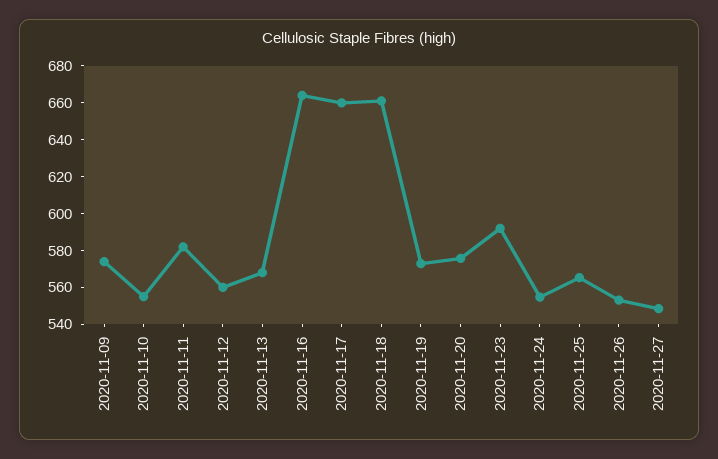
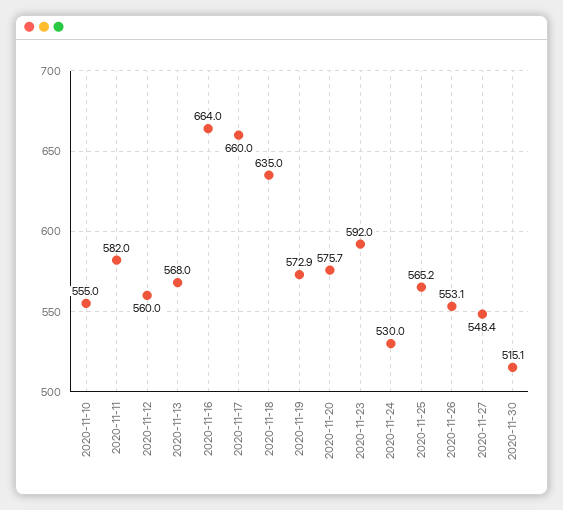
2020-11-09: 575 -> none
2020-11-18: 660 -> 635
2020-11-24: 555 -> 530
2020-11-30: none -> 515.1

